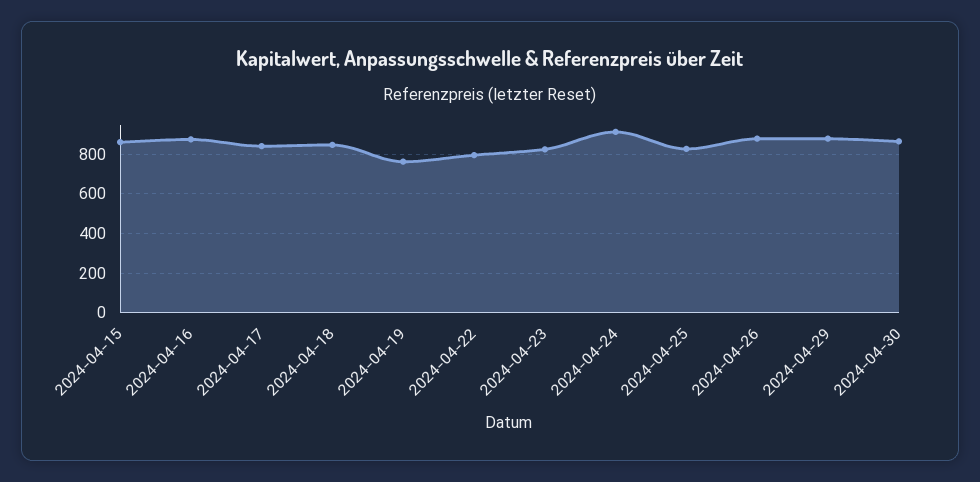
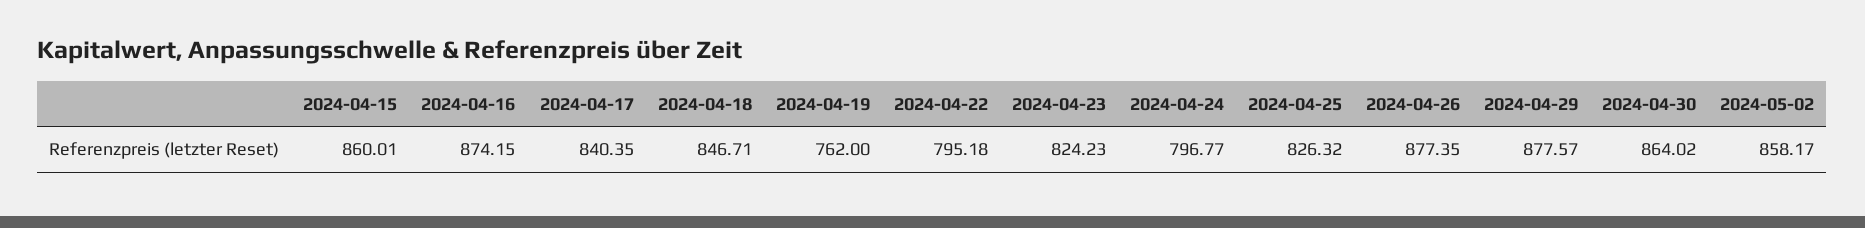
2024-04-24: 900 -> 796.77
2024-05-02: none -> 858.17

